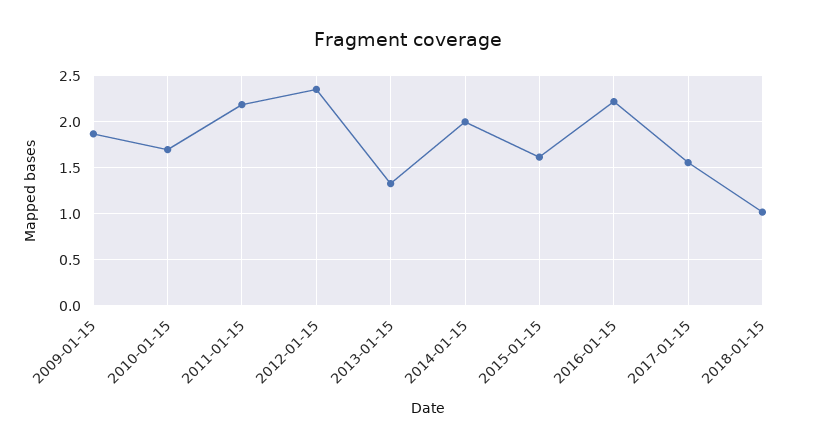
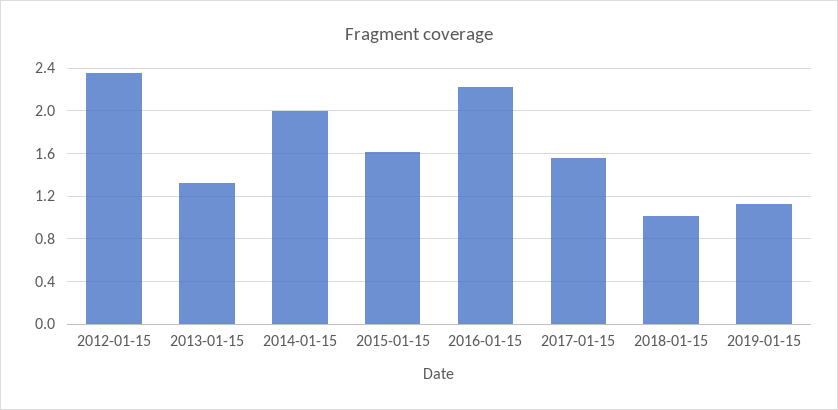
2009-01-15: 1.9 -> none
2010-01-15: 1.7 -> none
2011-01-15: 2.2 -> none
2019-01-15: none -> 1.1

